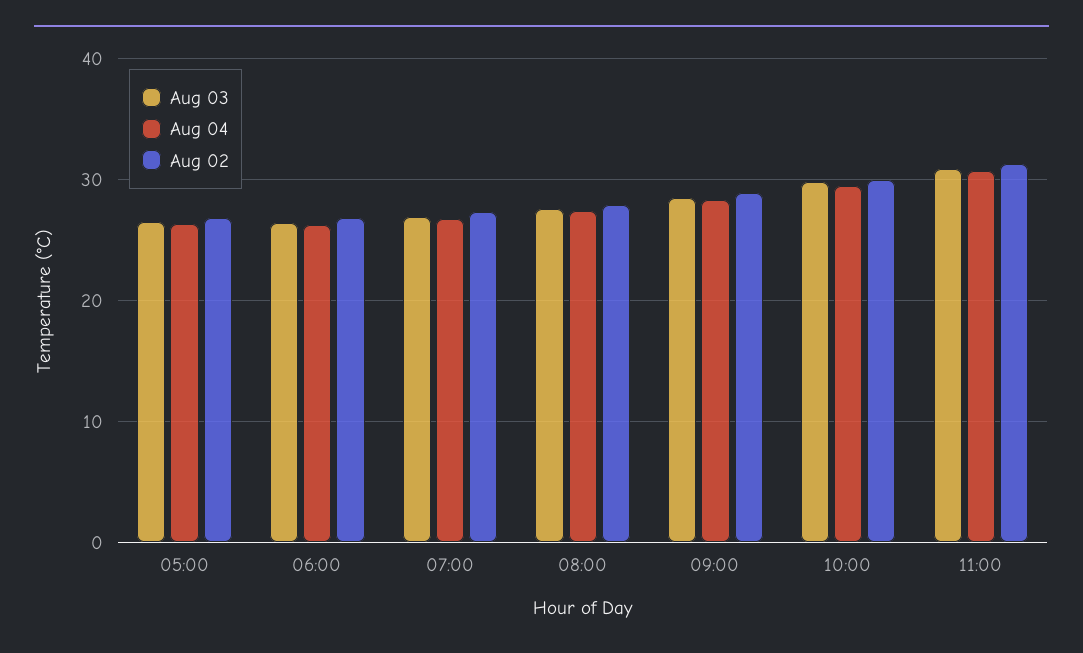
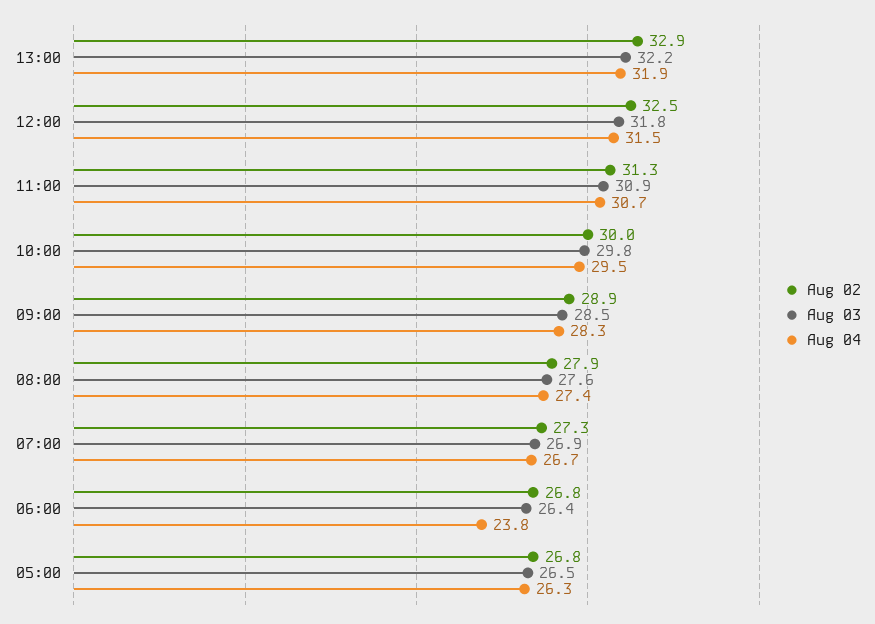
Aug 04, 06:00: 26 -> 23.8
Aug 02, 13:00: none -> 32.9
Aug 03, 13:00: none -> 32.2
Aug 04, 13:00: none -> 31.9
Aug 02, 12:00: none -> 32.5
Aug 03, 12:00: none -> 31.8
Aug 04, 12:00: none -> 31.5

